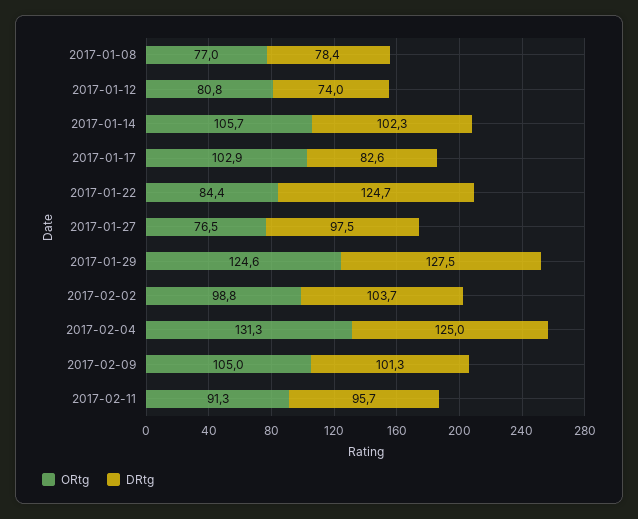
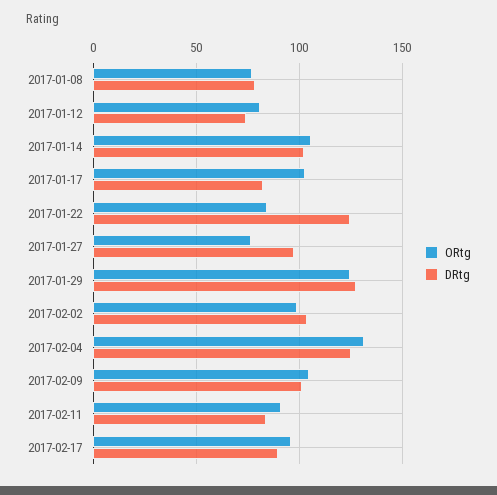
DRtg, 2017-02-11: 95.7 -> 85
ORtg, 2017-02-17: none -> 95
DRtg, 2017-02-17: none -> 90

